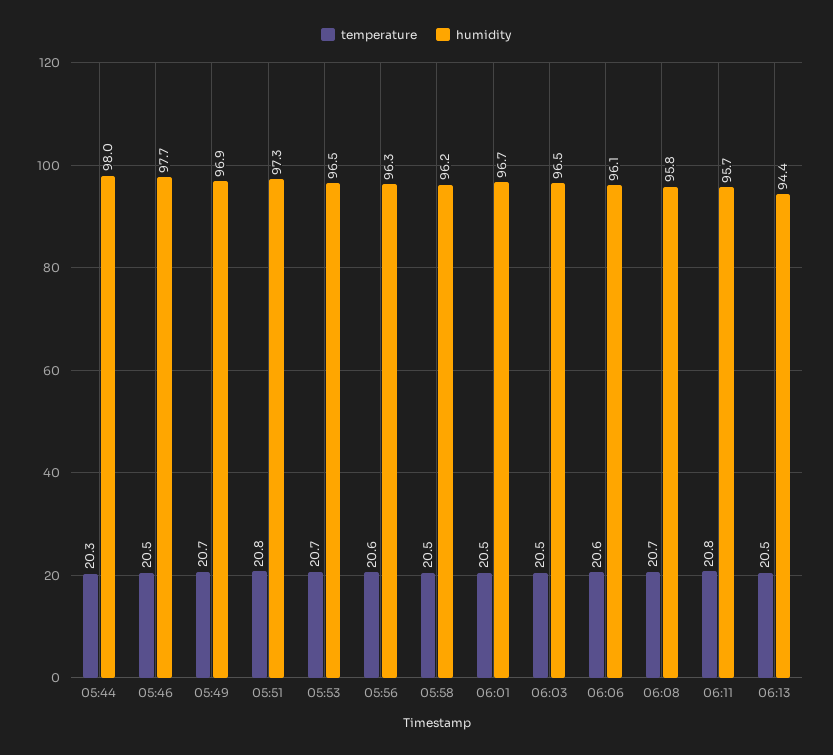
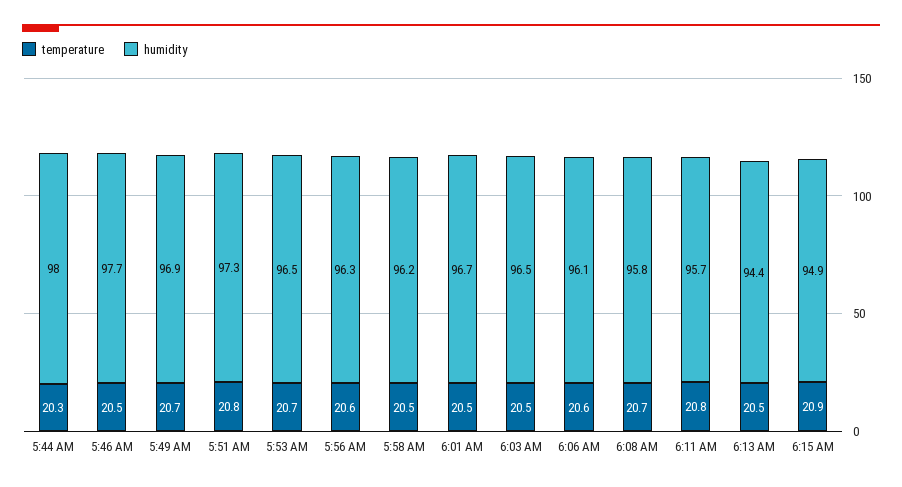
temperature, 6:15 AM: none -> 20.9
humidity, 6:15 AM: none -> 94.9

